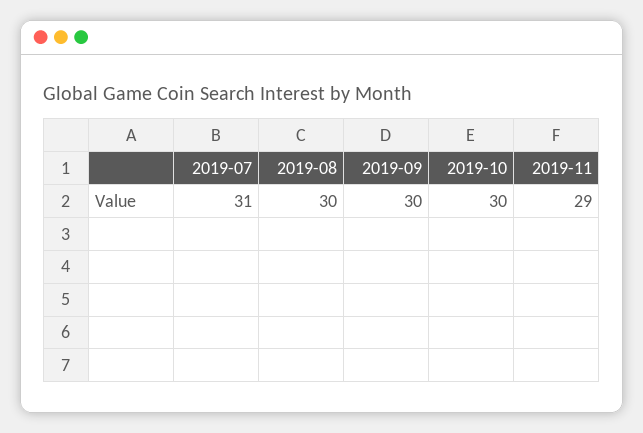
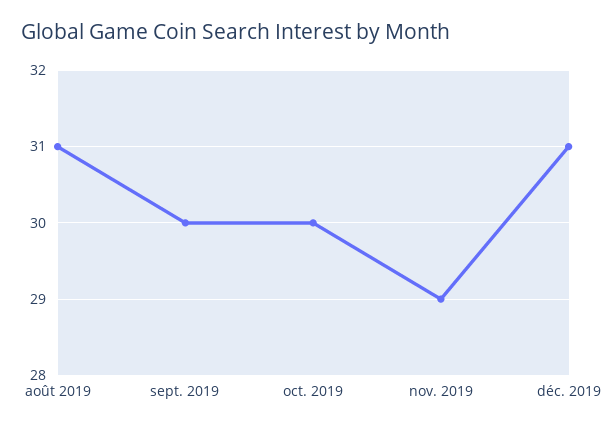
2019-07: 31 -> none
2019-08: 30 -> 31
déc. 2019: none -> 31

